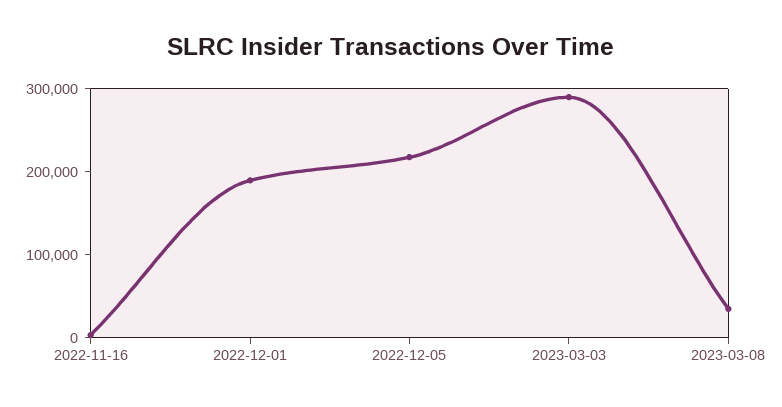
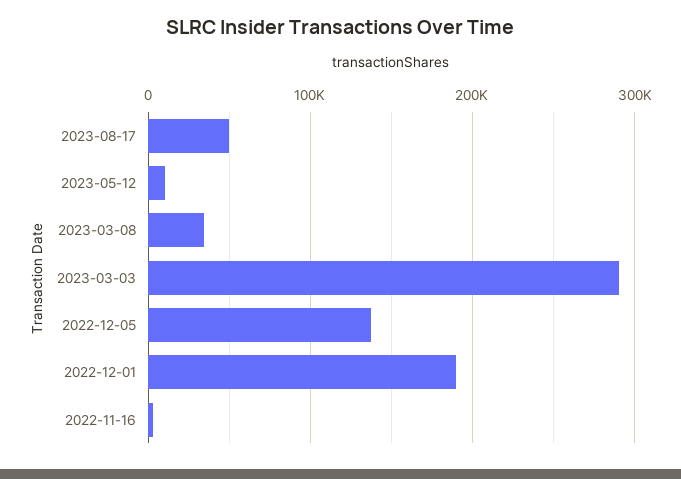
2022-12-05: 220000 -> 140000
2023-08-17: none -> 50000
2023-05-12: none -> 10000

